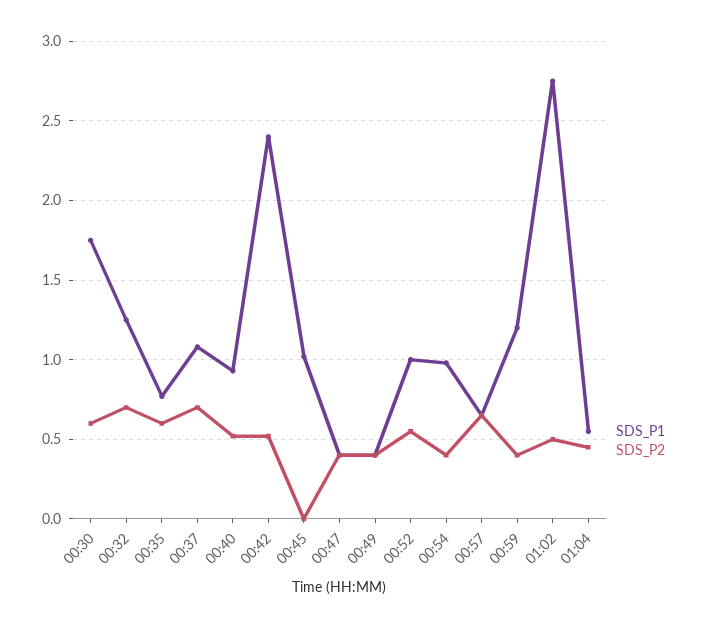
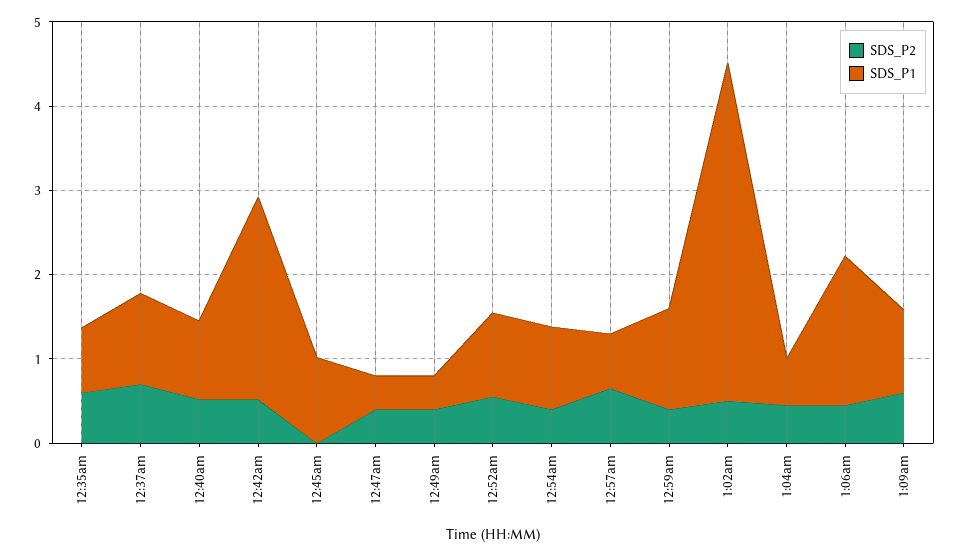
SDS_P1, 00:30: 1.75 -> none
SDS_P2, 00:30: 0.6 -> none
SDS_P1, 00:32: 1.25 -> none
SDS_P2, 00:32: 0.7 -> none
SDS_P1, 01:02: 2.75 -> 4
SDS_P2, 1:06am: none -> 0.4
SDS_P1, 1:06am: none -> 1.8
SDS_P2, 1:09am: none -> 0.6
SDS_P1, 1:09am: none -> 1

